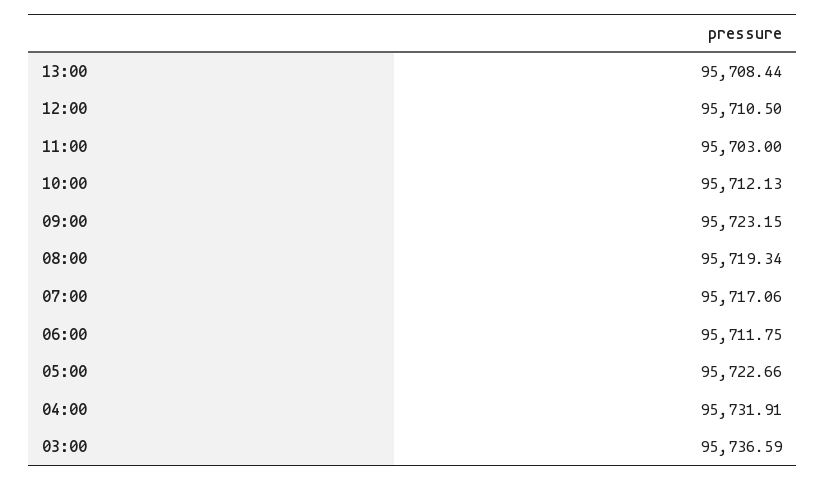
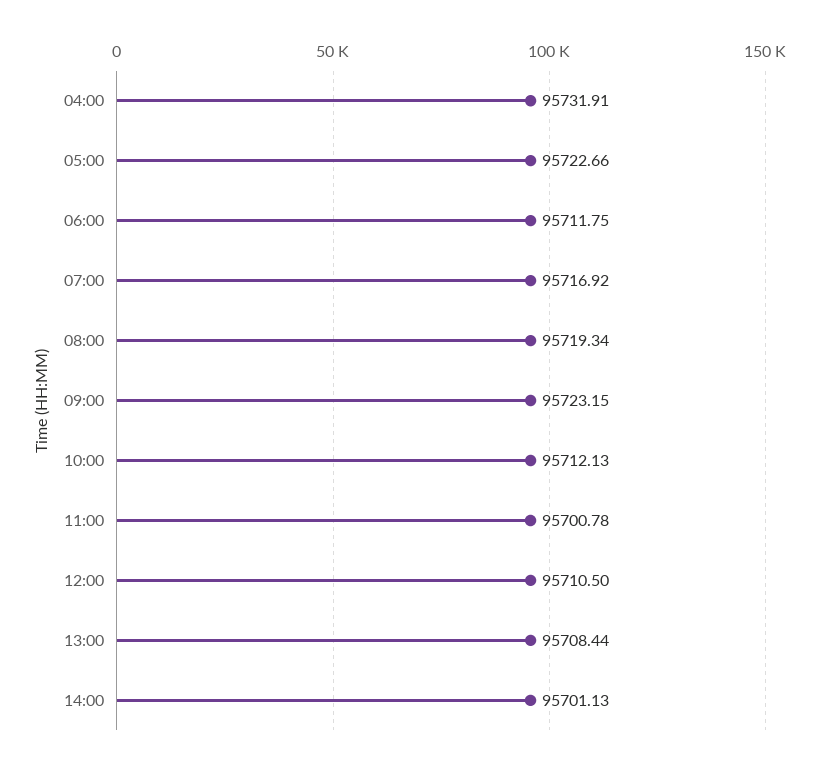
11:00: 95703 -> 95700.78
07:00: 95717.06 -> 95716.92
03:00: 95736.59 -> none
14:00: none -> 95701.13

